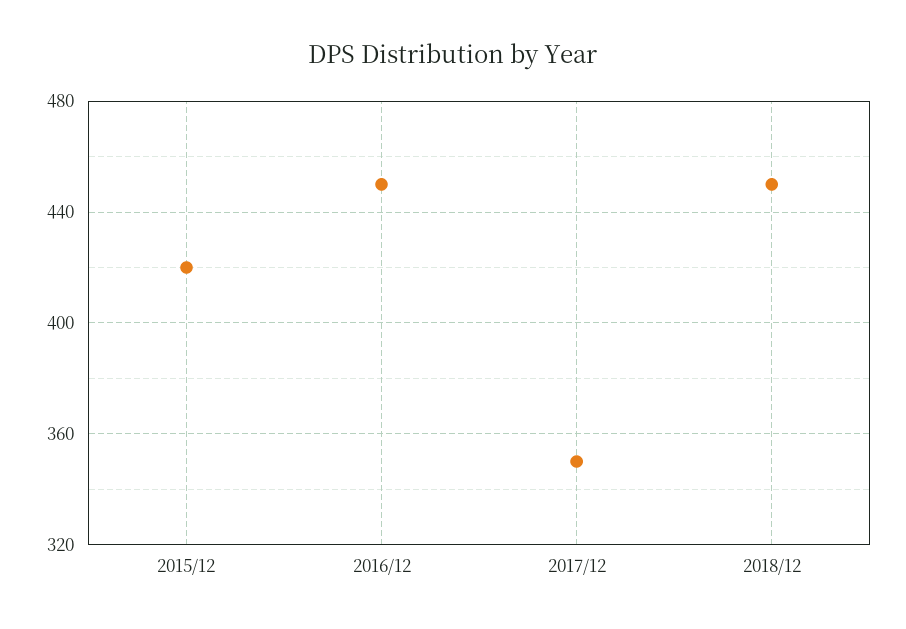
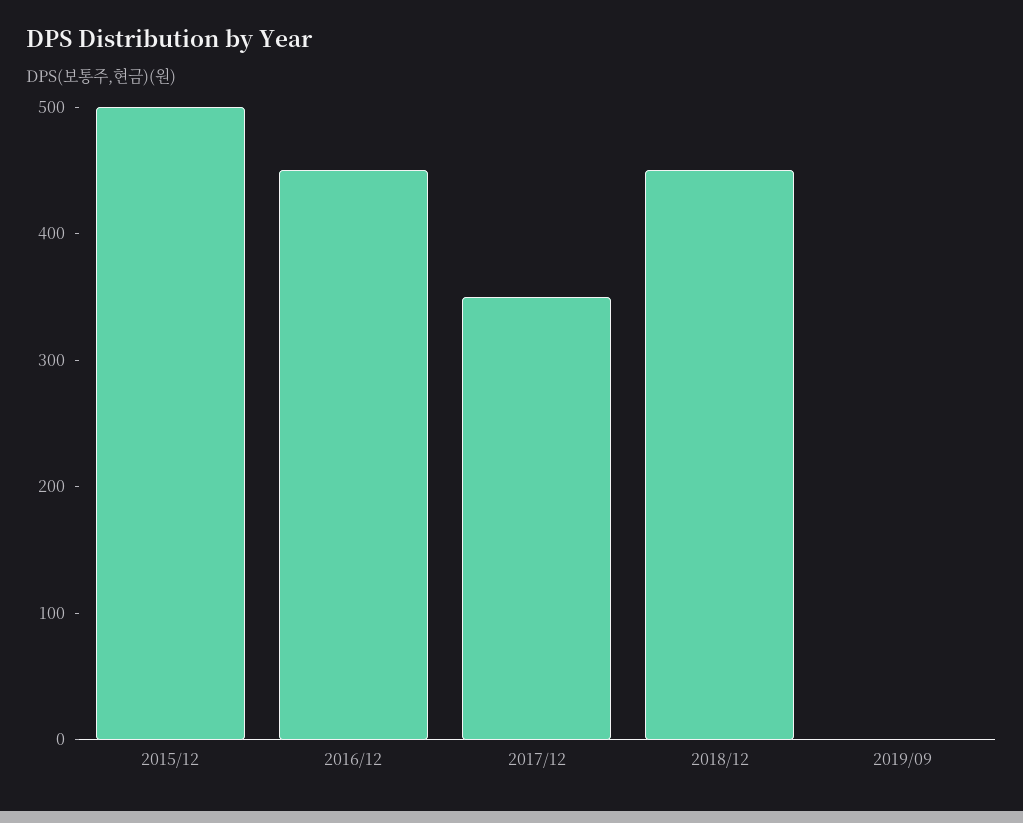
2015/12: 420 -> 500
2019/09: none -> 0

